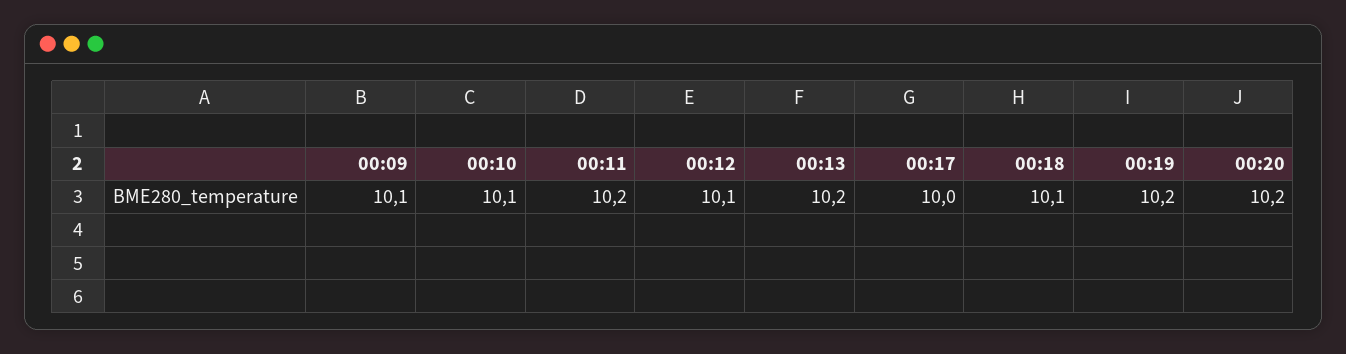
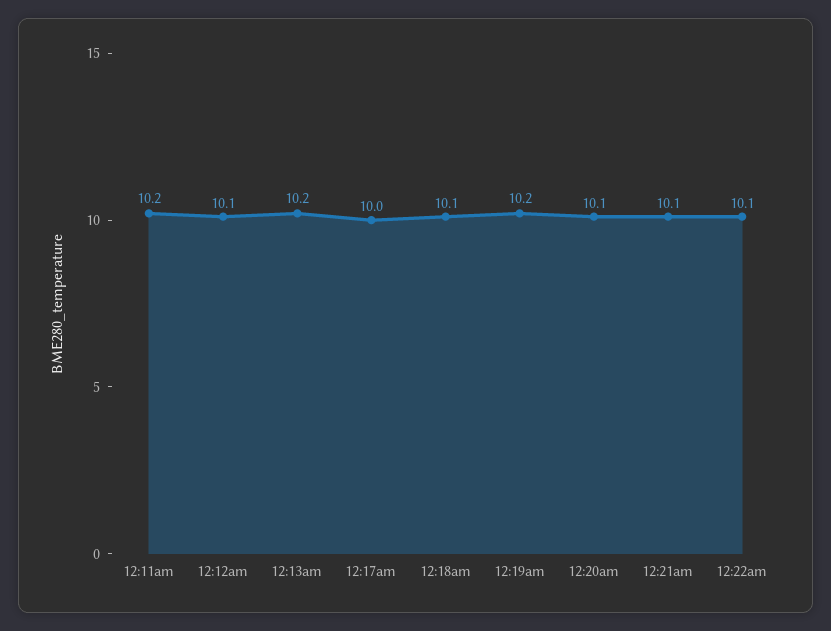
00:09: 10.1 -> none
00:10: 10.1 -> none
00:20: 10.2 -> 10.1
12:21am: none -> 10.1
12:22am: none -> 10.1

